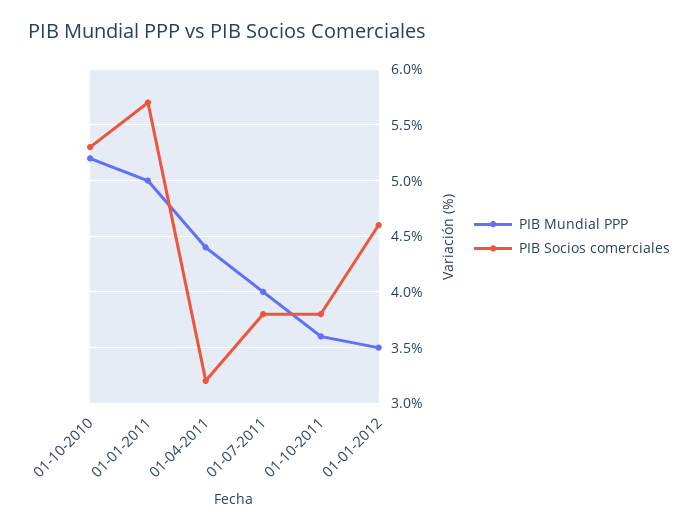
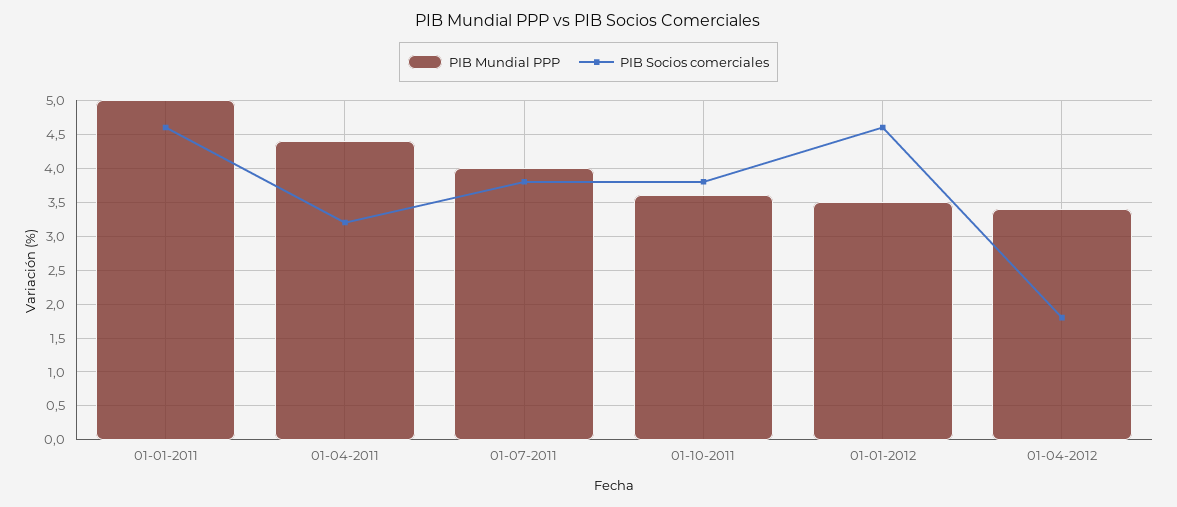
PIB Mundial PPP, 01-10-2010: 5.2 -> none
PIB Socios comerciales, 01-10-2010: 5.3 -> none
PIB Socios comerciales, 01-01-2011: 5.7 -> 4.6
PIB Mundial PPP, 01-04-2012: none -> 3.4
PIB Socios comerciales, 01-04-2012: none -> 1.8

